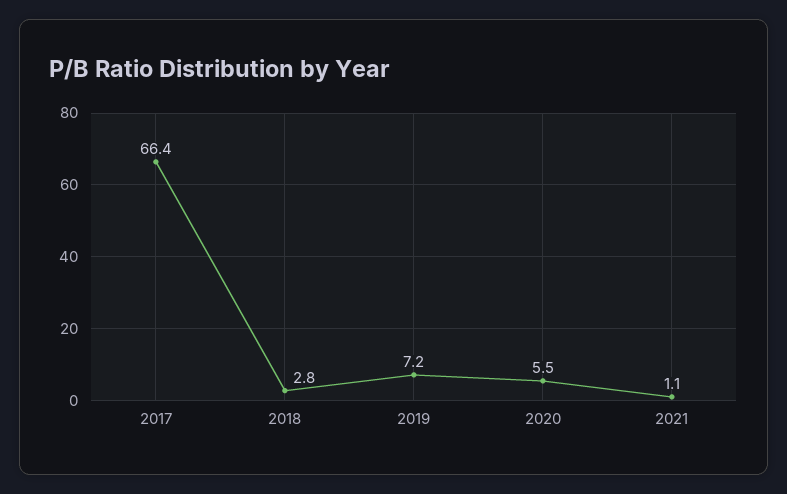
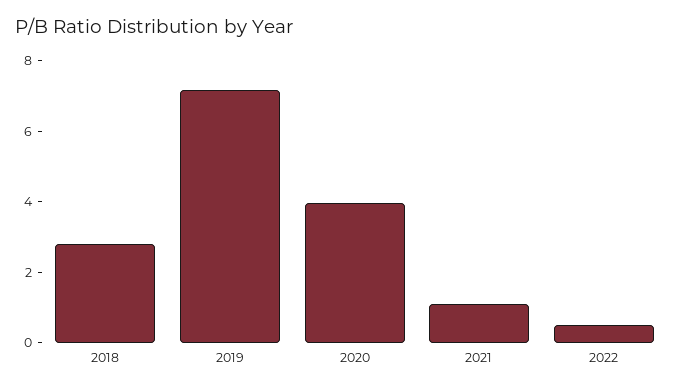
2017: 66.4 -> none
2020: 5.5 -> 4
2022: none -> 0.5

